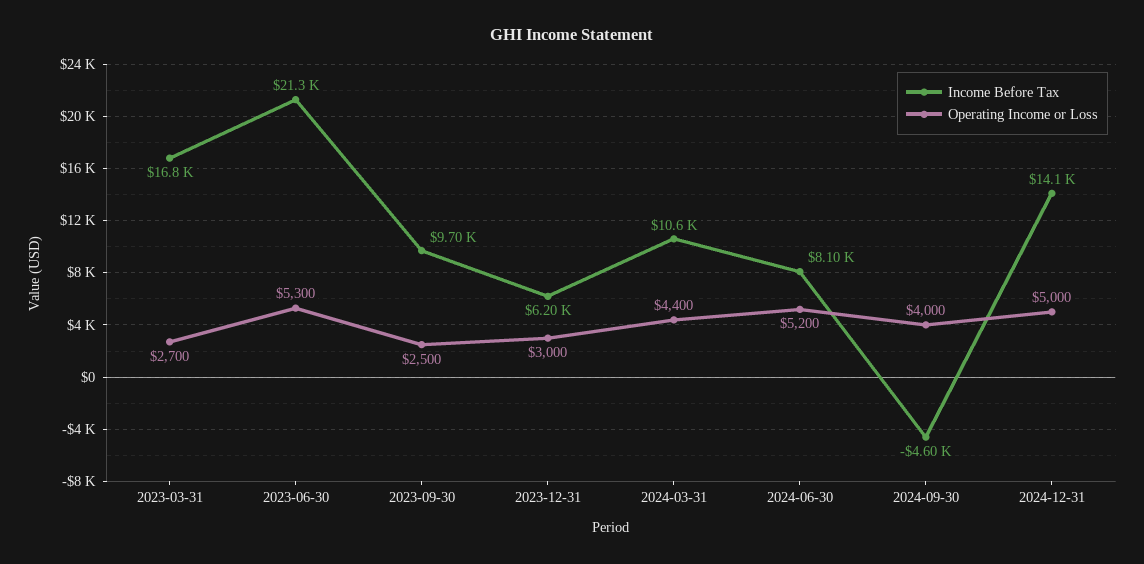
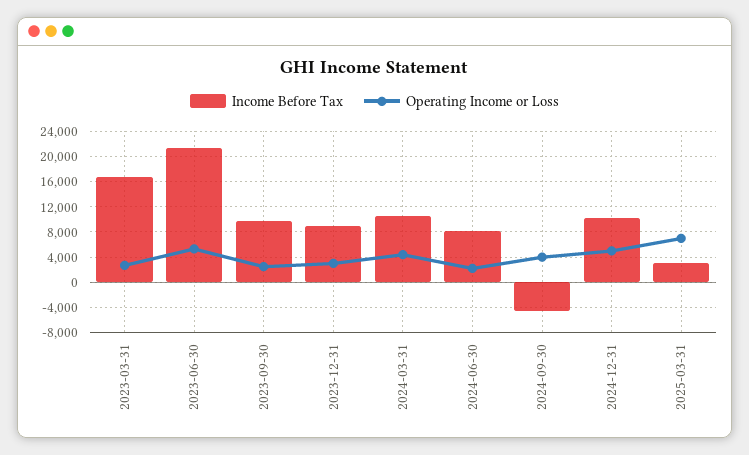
Income Before Tax, 2023-12-31: 6200 -> 9000
Operating Income or Loss, 2024-06-30: 5200 -> 2000
Income Before Tax, 2024-12-31: 14100 -> 10000
Income Before Tax, 2025-03-31: none -> 3000
Operating Income or Loss, 2025-03-31: none -> 7000

